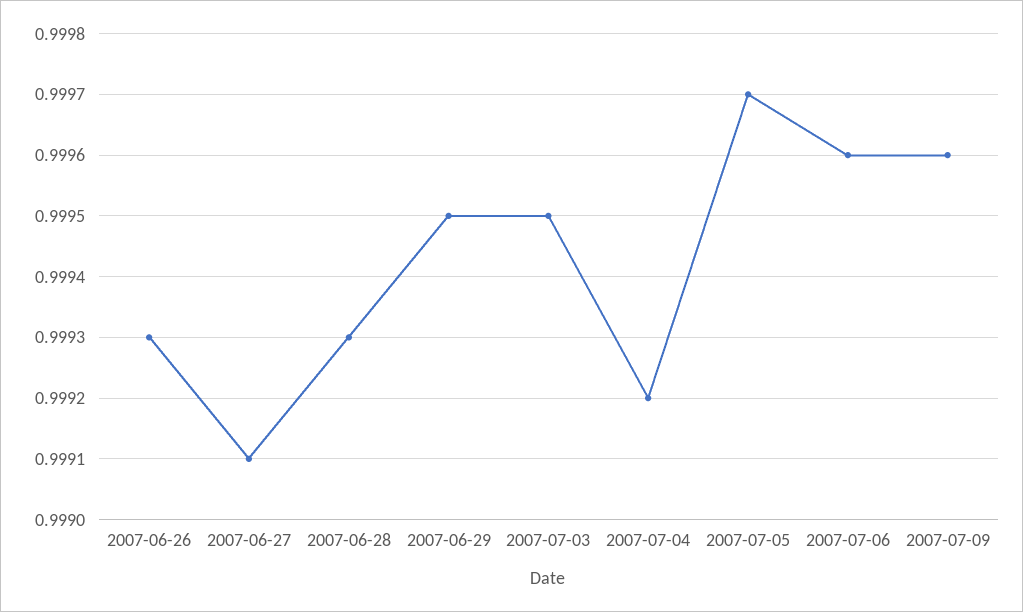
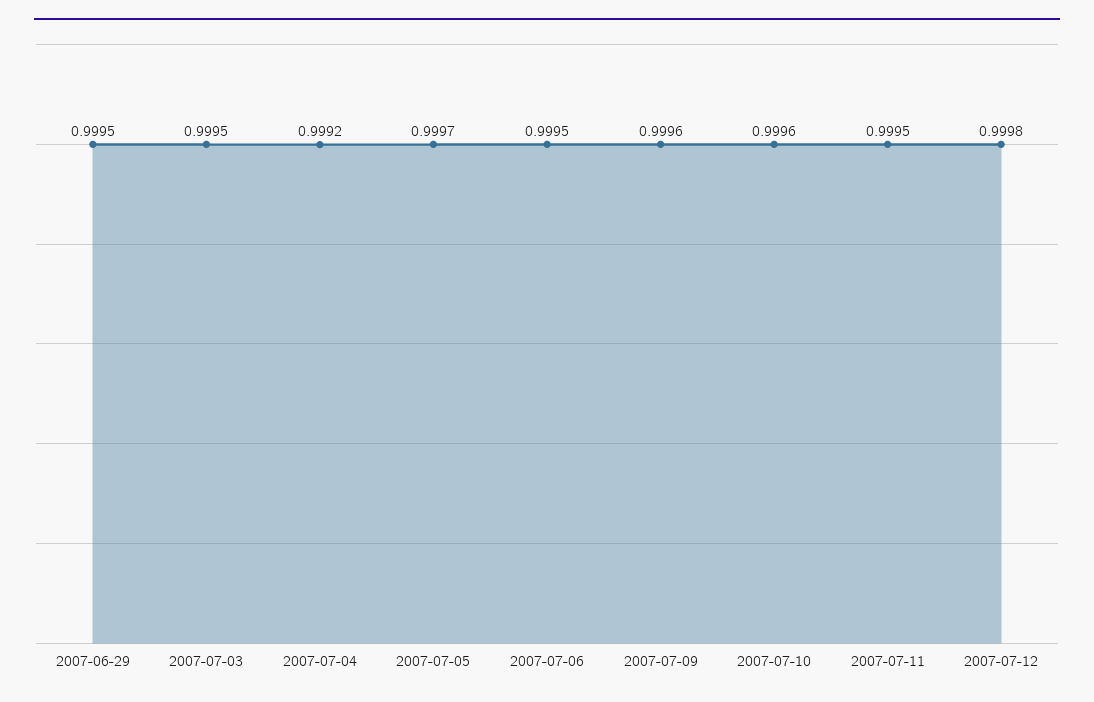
2007-06-26: 0.9993 -> none
2007-06-27: 0.9991 -> none
2007-06-28: 0.9993 -> none
2007-07-06: 0.9996 -> 0.9995
2007-07-10: none -> 0.9996
2007-07-11: none -> 0.9995
2007-07-12: none -> 0.9998

